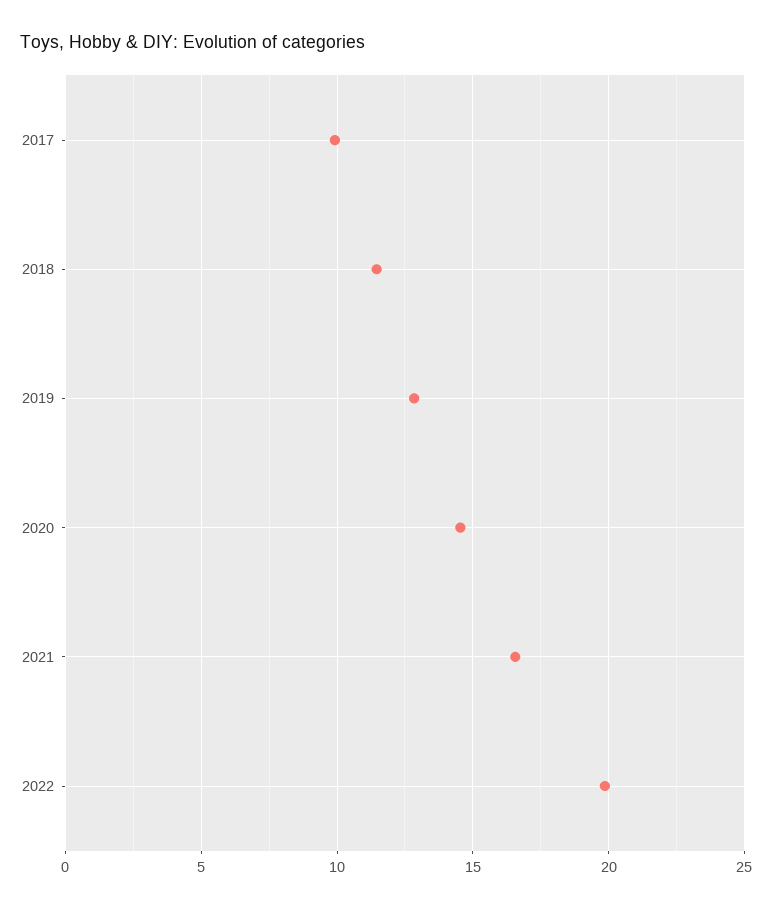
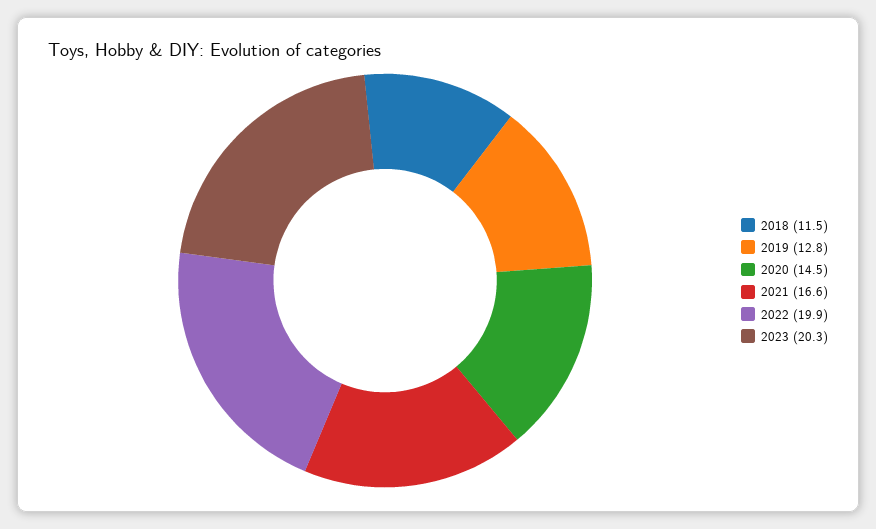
2017: 10 -> none
2023: none -> 20.3

